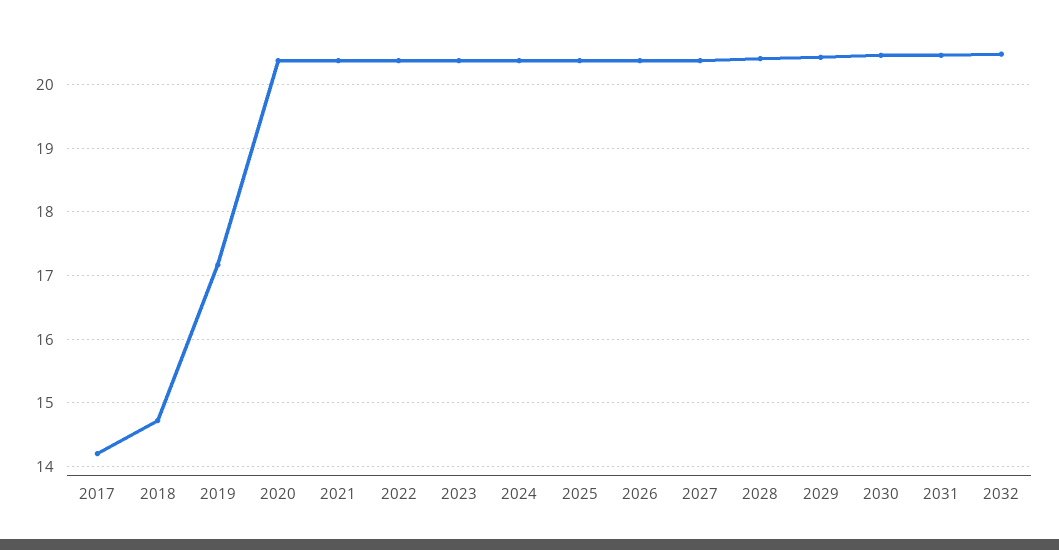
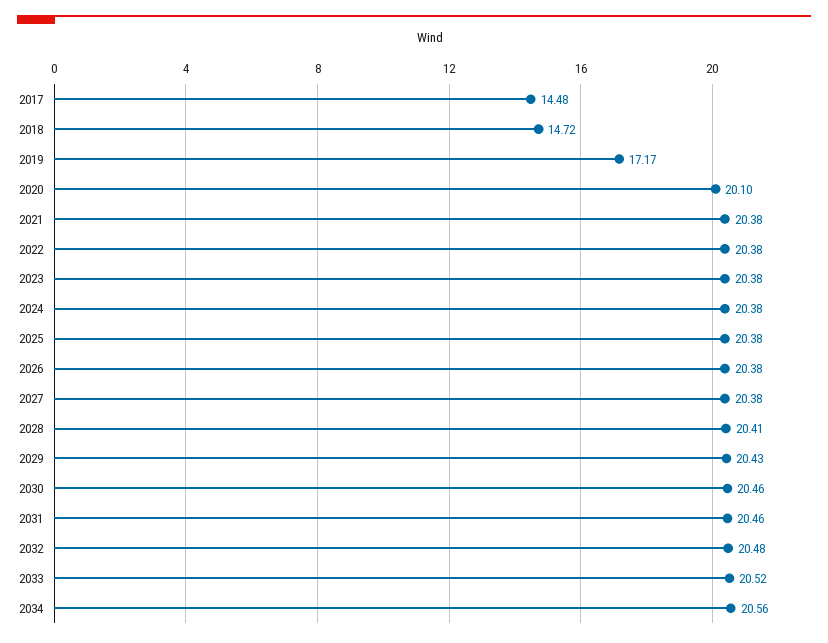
2017: 14.2 -> 14.48
2020: 20.4 -> 20.1
2033: none -> 20.52
2034: none -> 20.56

